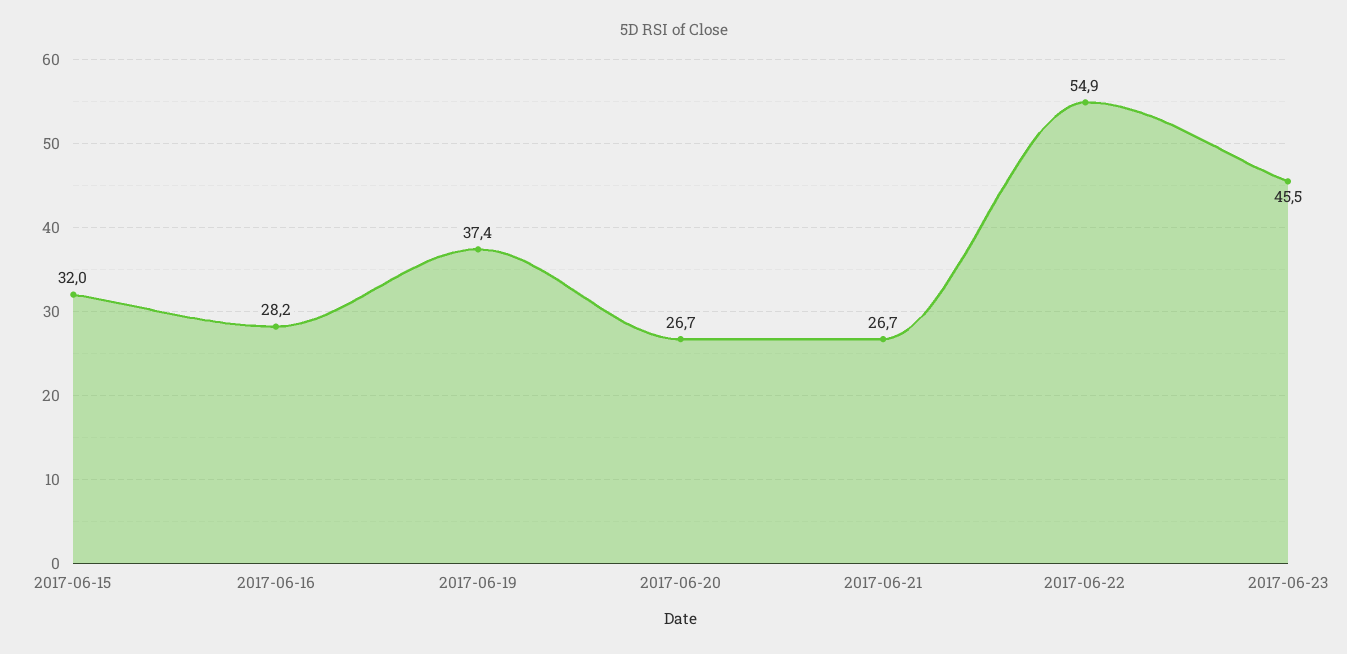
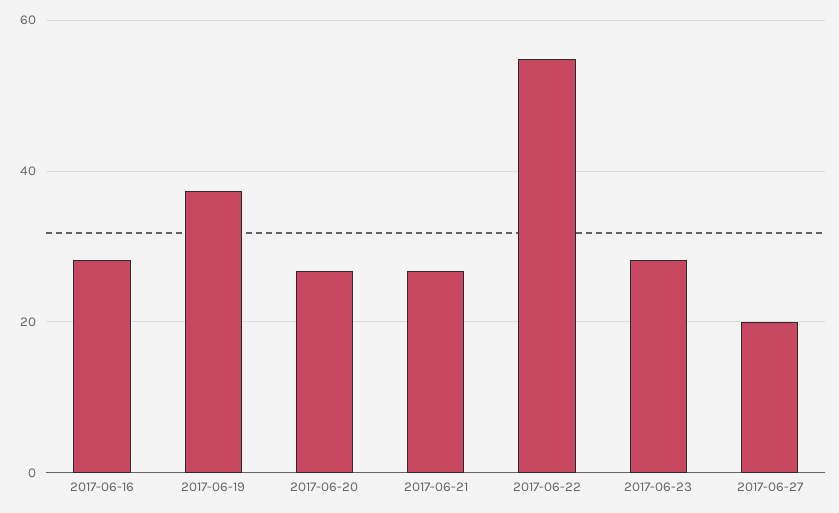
2017-06-15: 32 -> none
2017-06-23: 45.5 -> 28
2017-06-27: none -> 20

